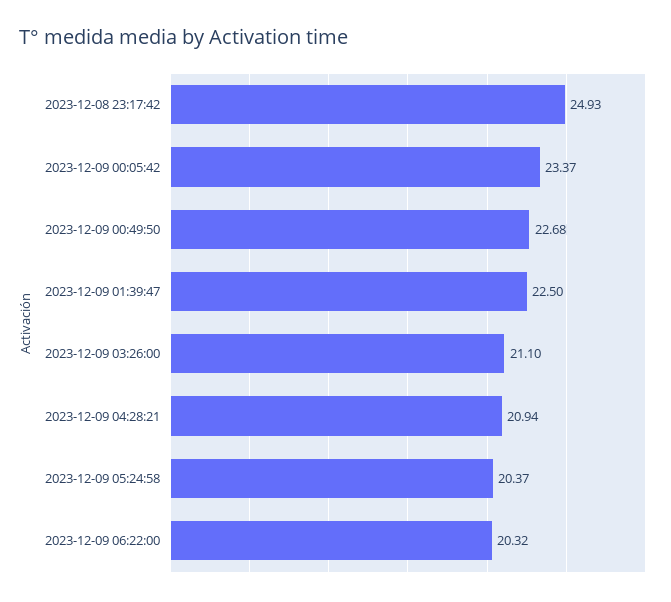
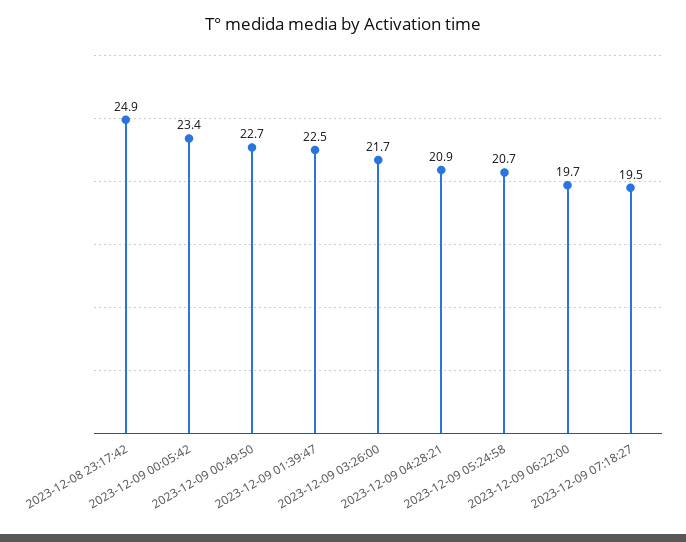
2023-12-09 03:26:00: 21.1 -> 21.7
2023-12-09 05:24:58: 20.37 -> 20.7
2023-12-09 06:22:00: 20.32 -> 19.7
2023-12-09 07:18:27: none -> 19.5

